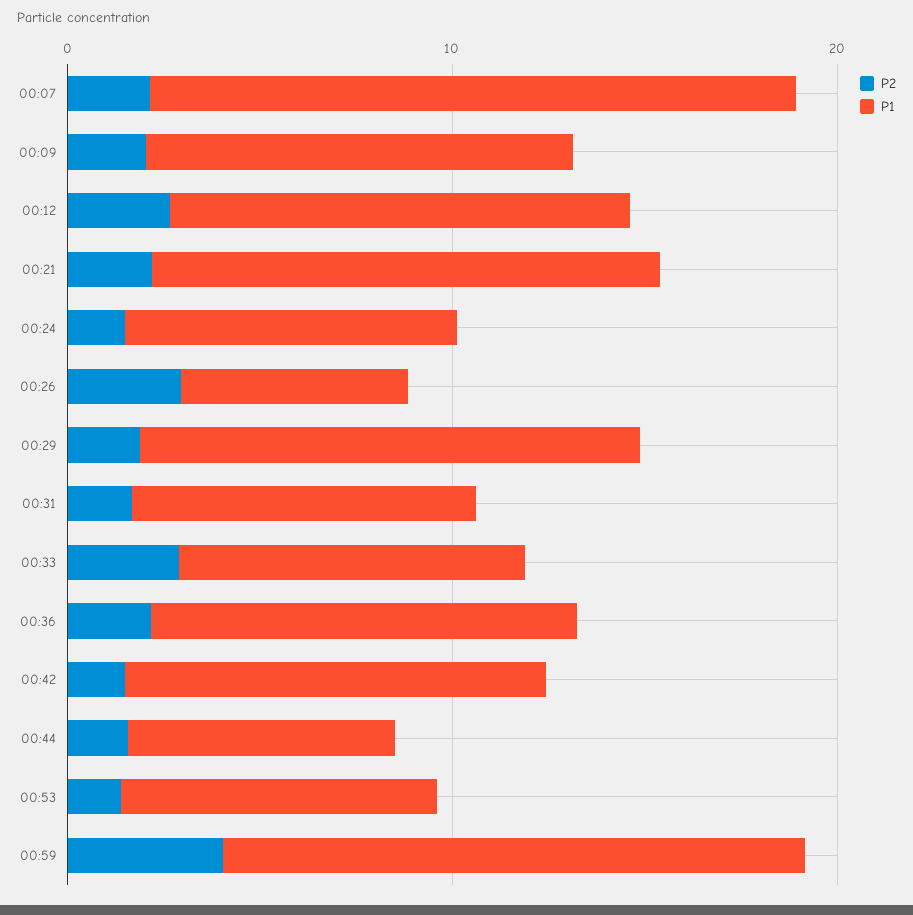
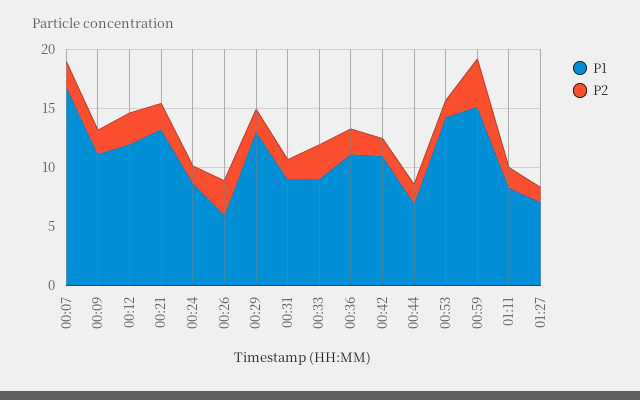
P1, 00:53: 8 -> 14
P1, 01:11: none -> 8
P2, 01:11: none -> 2
P1, 01:27: none -> 7
P2, 01:27: none -> 1

